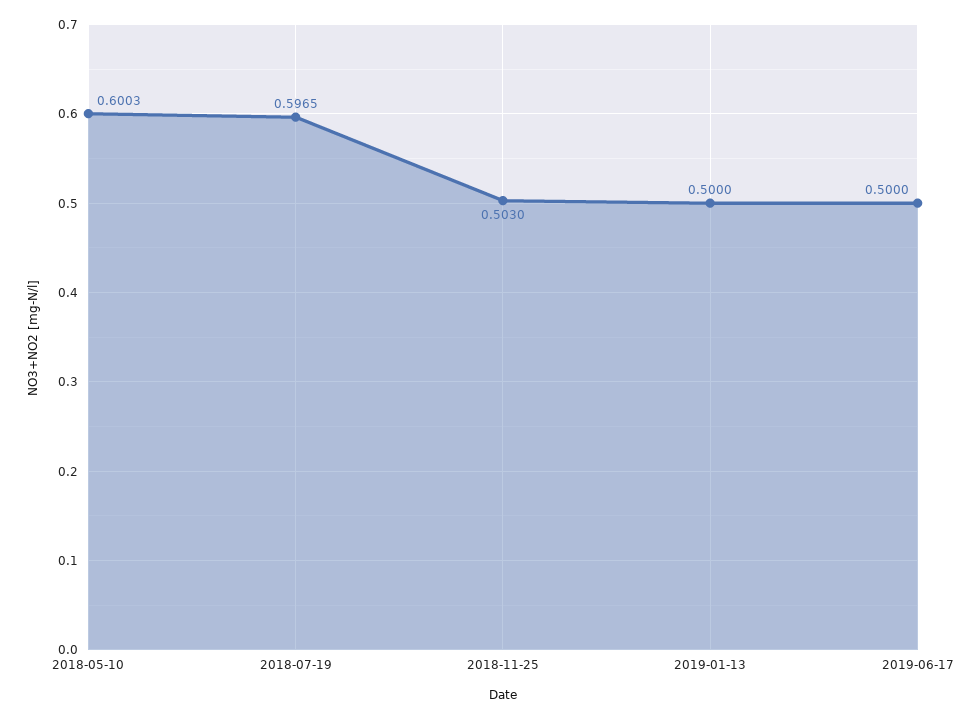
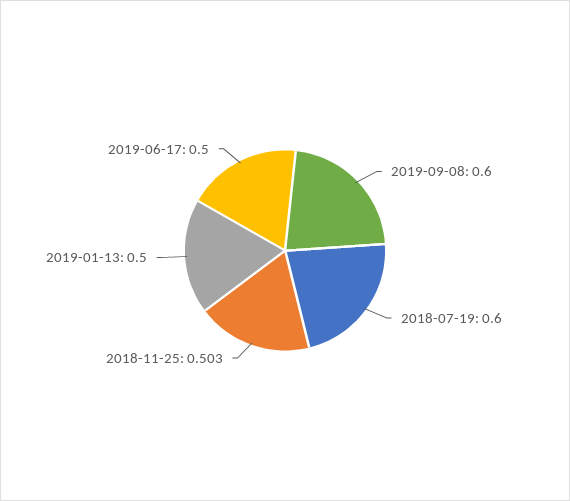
2018-05-10: 0.6003 -> none
2018-07-19: 0.5965 -> 0.6
2019-09-08: none -> 0.6

